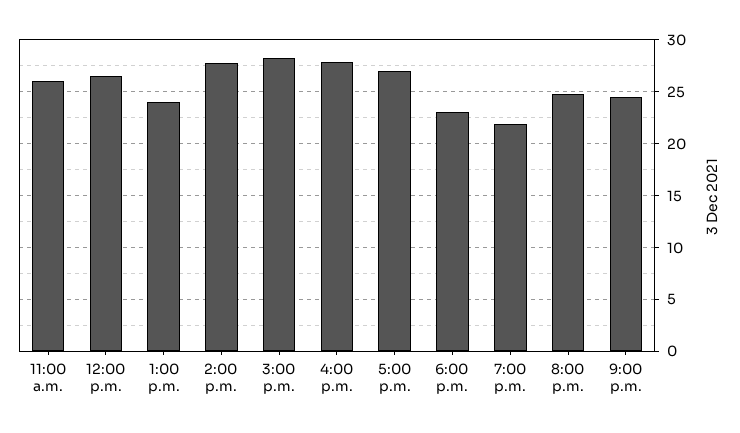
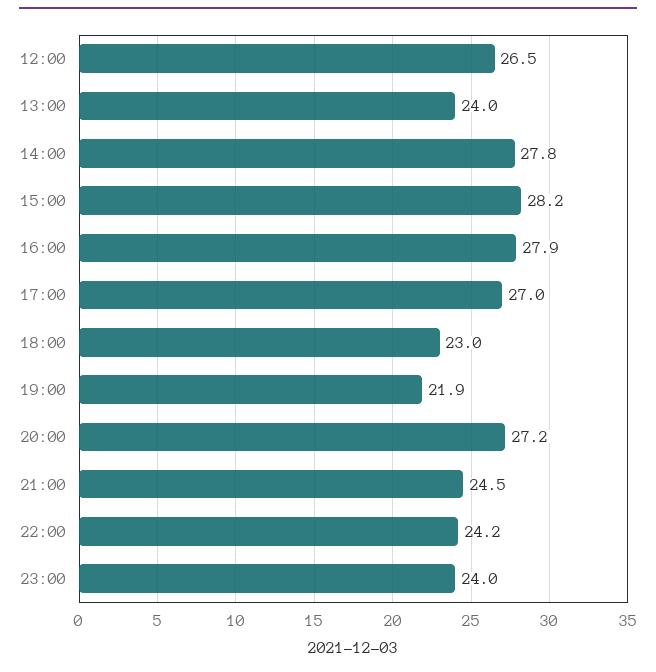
11:00 a.m.: 26 -> none
8:00 p.m.: 25 -> 27.2
22:00: none -> 24.2
23:00: none -> 24

